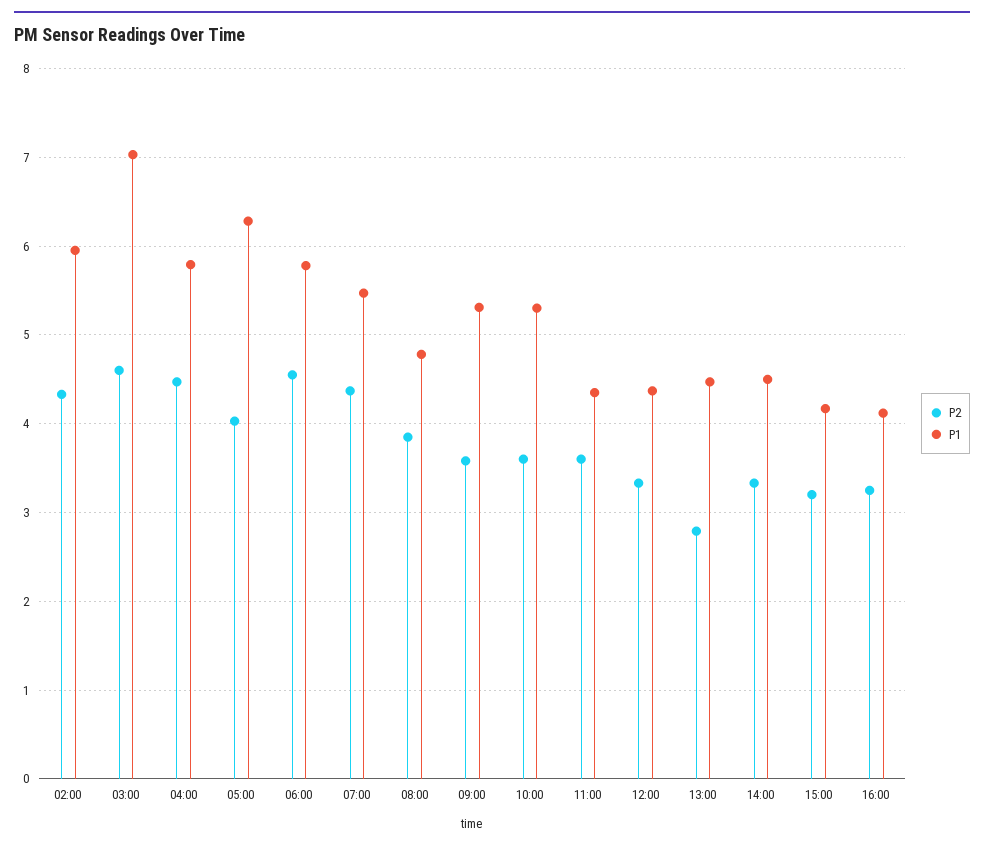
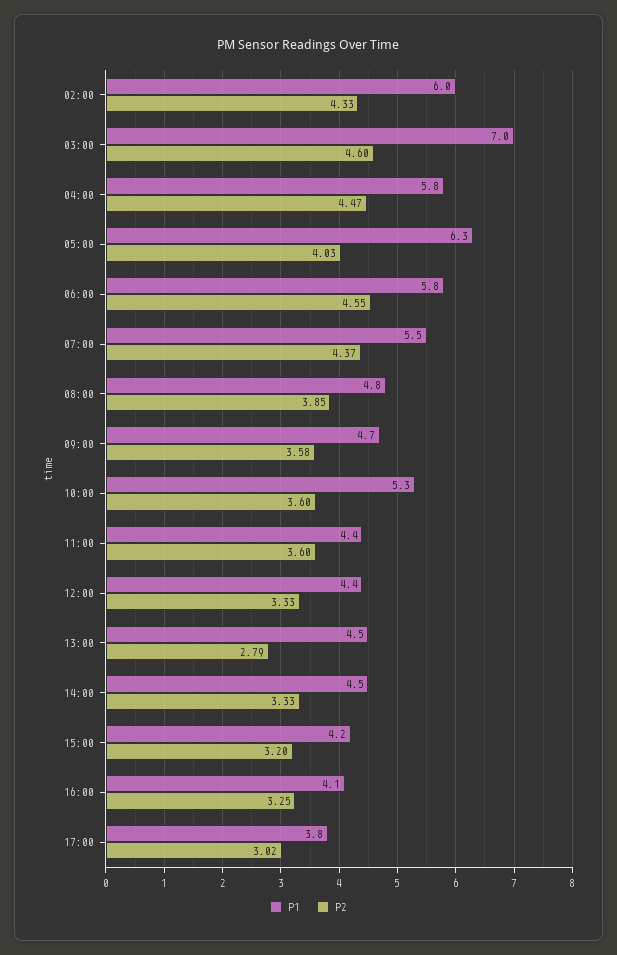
P1, 09:00: 5.3 -> 4.7
P1, 17:00: none -> 3.8
P2, 17:00: none -> 3.02

